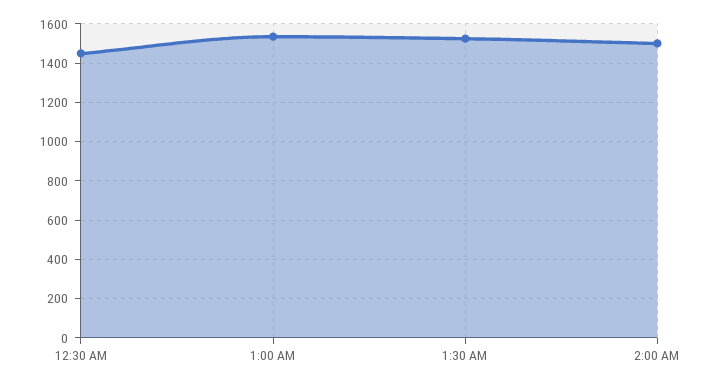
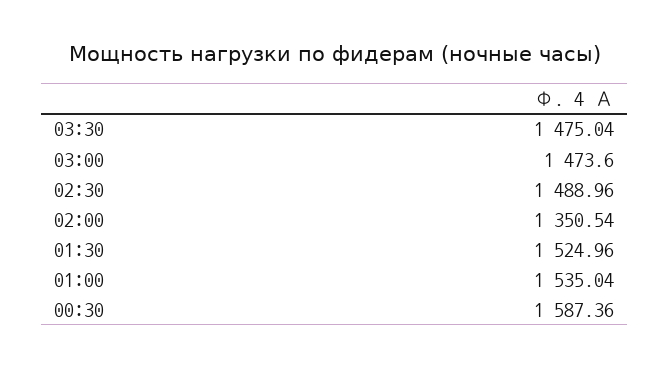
12:30 AM: 1450 -> 1587.36
2:00 AM: 1500 -> 1350.54
03:30: none -> 1475.04
03:00: none -> 1473.6
02:30: none -> 1488.96

